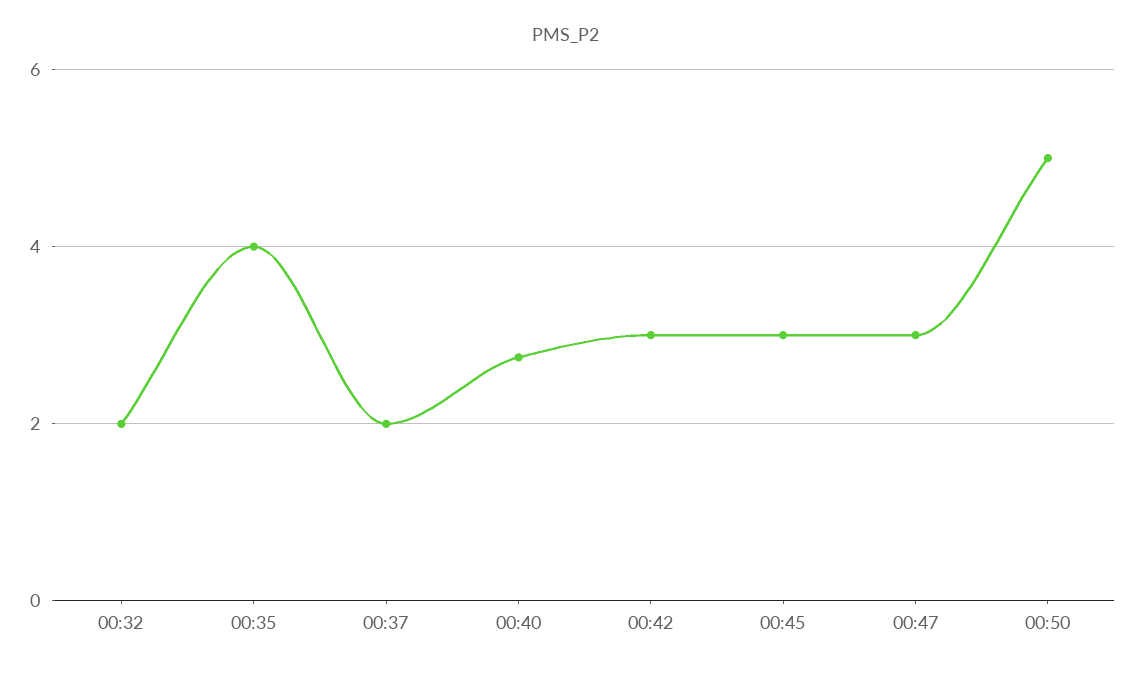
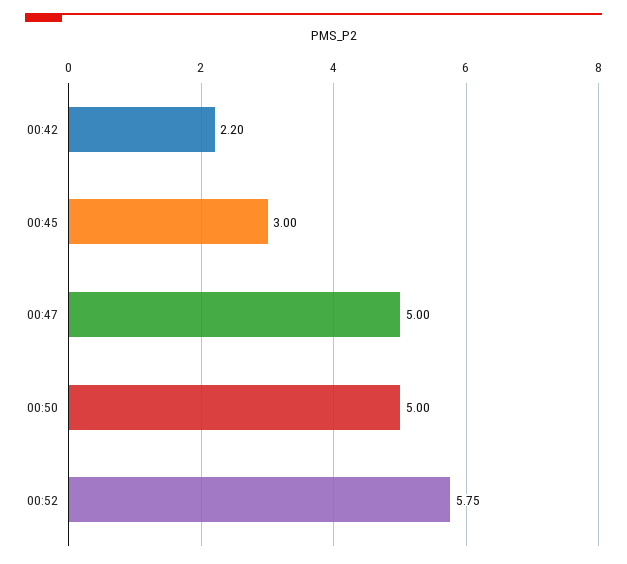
00:32: 2 -> none
00:35: 4 -> none
00:37: 2 -> none
00:40: 2.8 -> none
00:42: 3 -> 2.2
00:47: 3 -> 5
00:52: none -> 5.75

